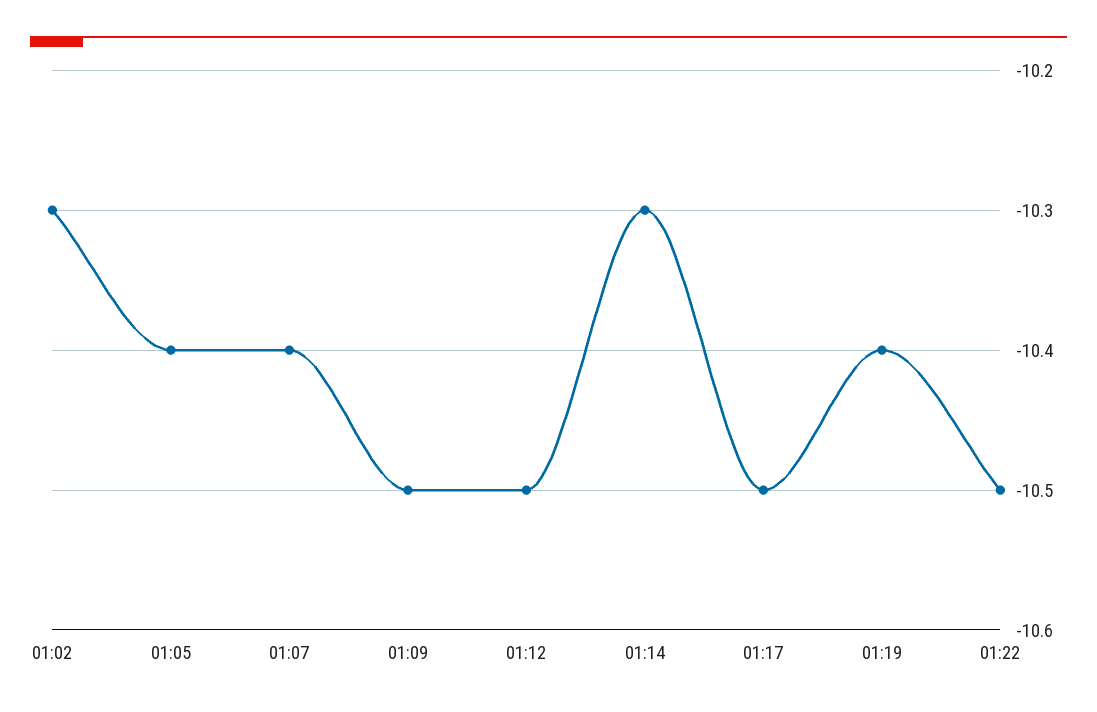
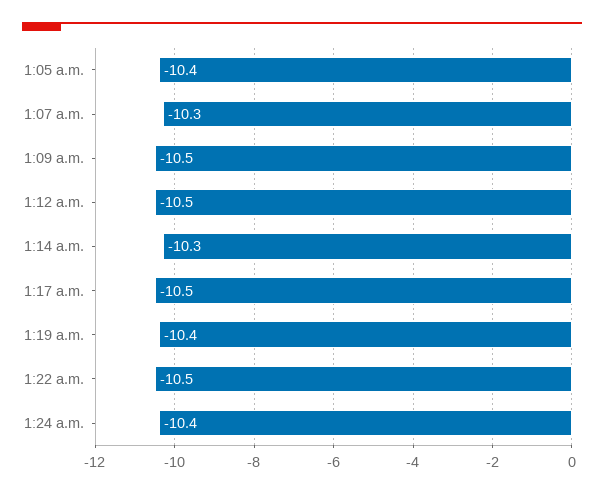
01:02: -10.3 -> none
01:07: -10.4 -> -10.3
1:24 a.m.: none -> -10.4

